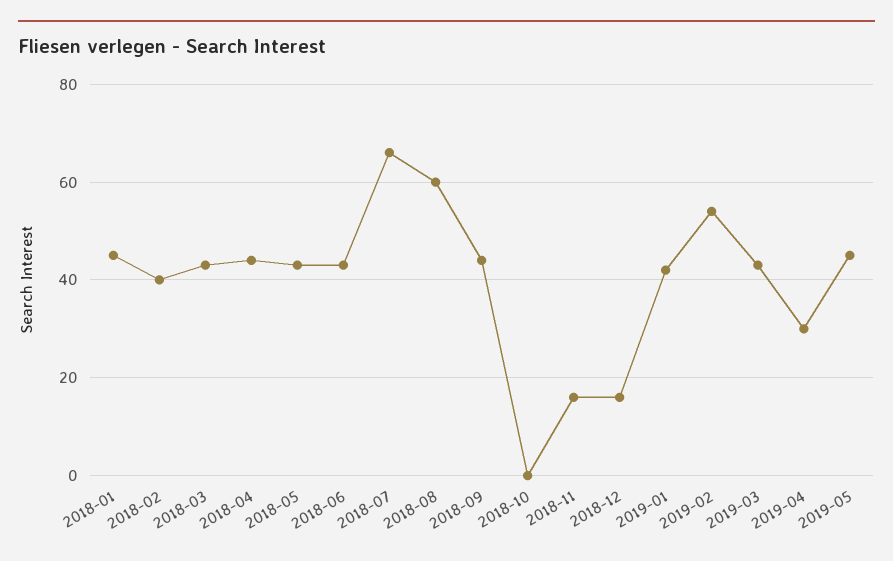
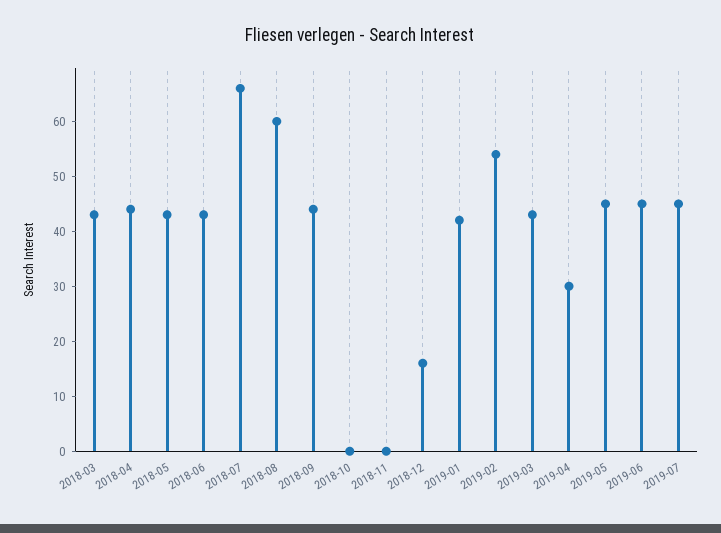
2018-01: 45 -> none
2018-02: 40 -> none
2018-11: 15 -> 0
2019-06: none -> 45
2019-07: none -> 45

